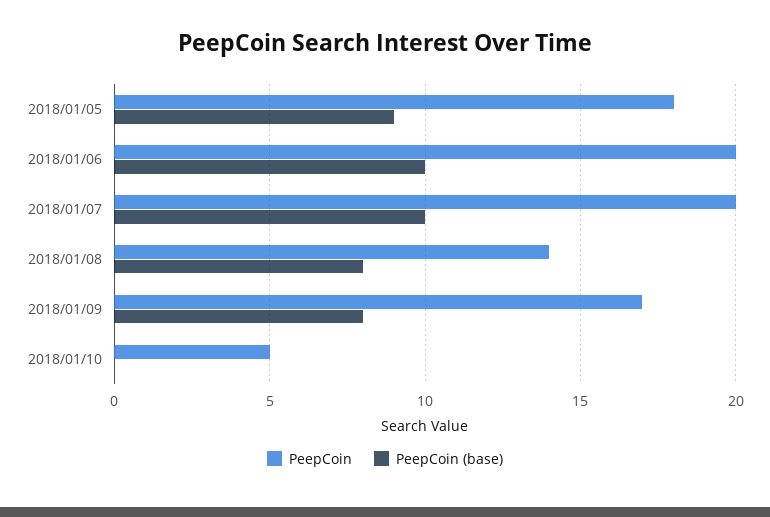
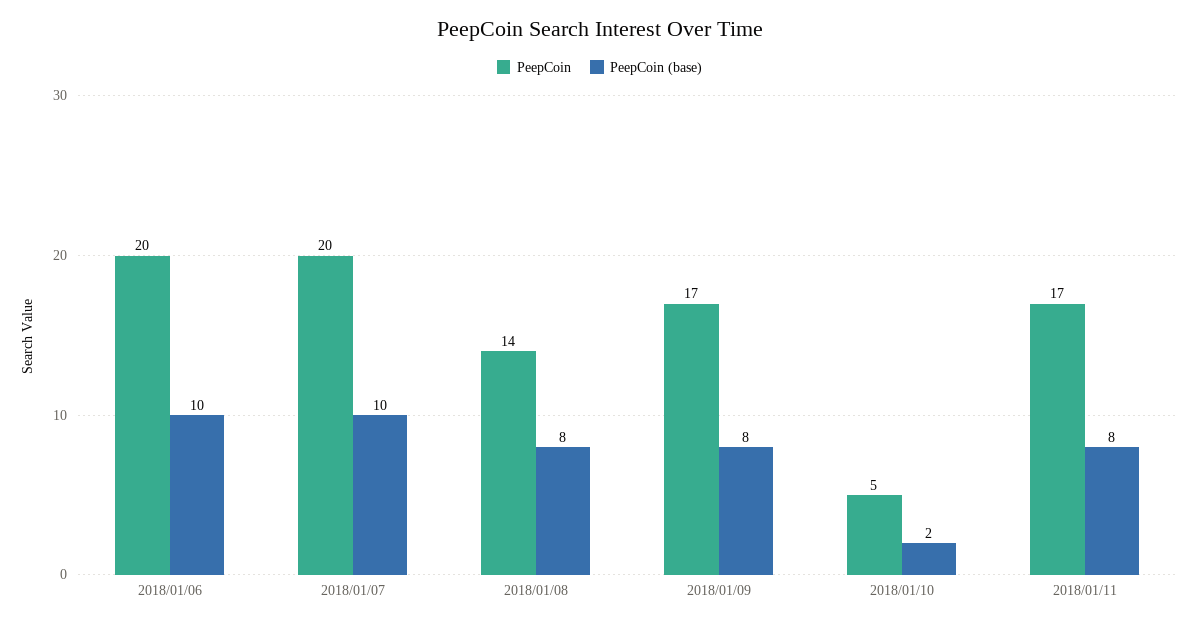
PeepCoin, 2018/01/05: 18 -> none
PeepCoin (base), 2018/01/05: 9 -> none
PeepCoin (base), 2018/01/10: 0 -> 2
PeepCoin, 2018/01/11: none -> 17
PeepCoin (base), 2018/01/11: none -> 8

